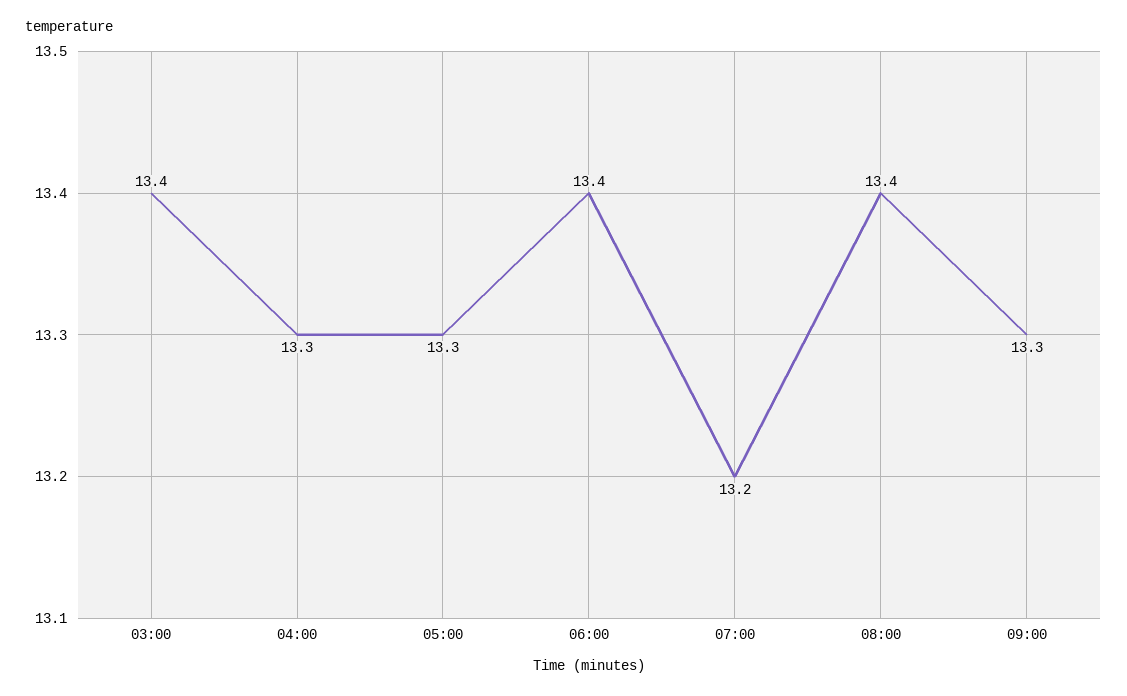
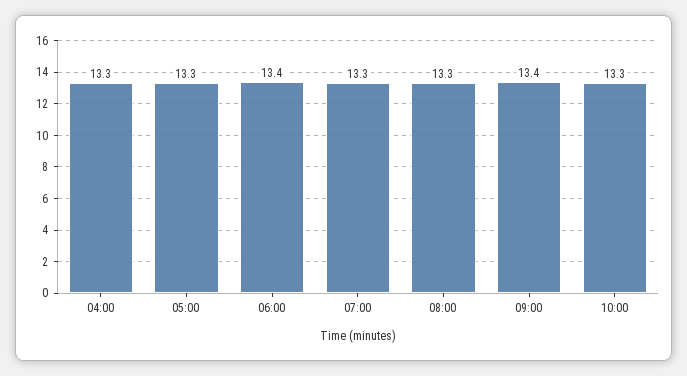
03:00: 13.4 -> none
07:00: 13.2 -> 13.3
08:00: 13.4 -> 13.3
09:00: 13.3 -> 13.4
10:00: none -> 13.3

